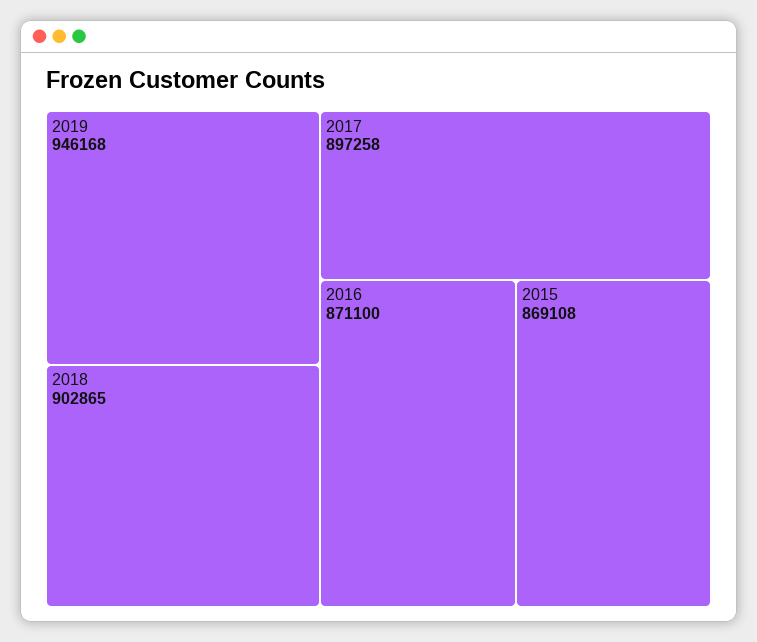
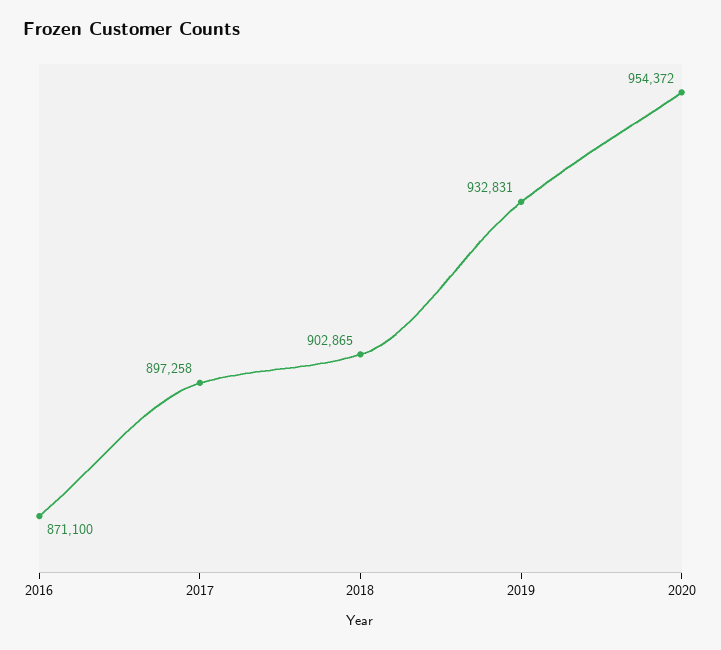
2019: 946168 -> 932831
2015: 869108 -> none
2020: none -> 954372

